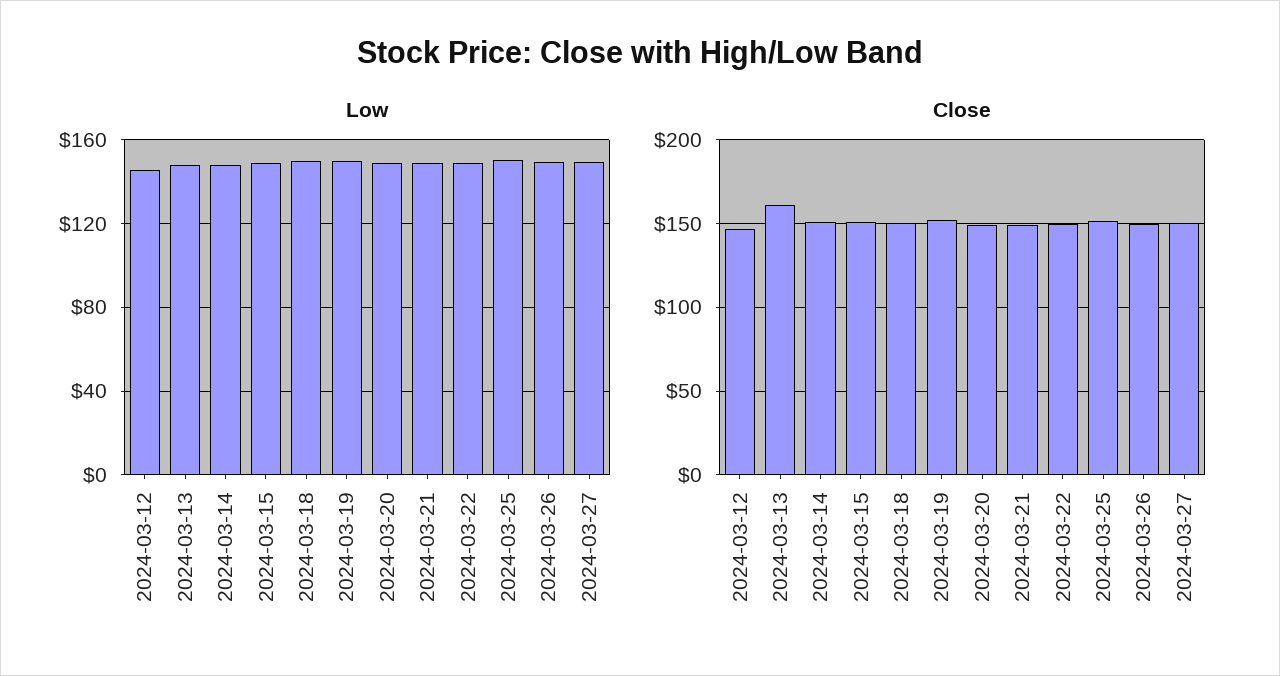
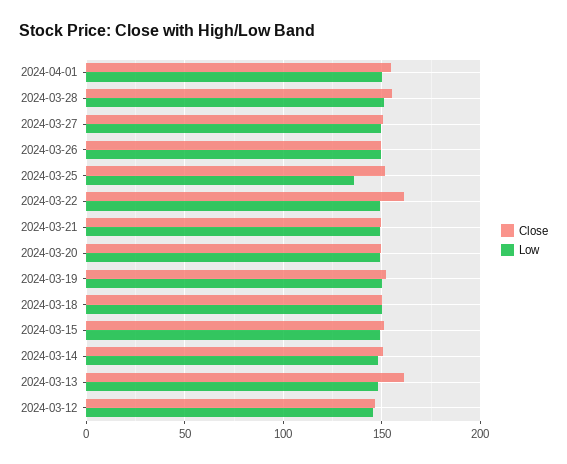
Low, 2024-03-25: 150 -> 135
Close, 2024-03-22: 150 -> 160
Close, 2024-04-01: none -> 155
Low, 2024-04-01: none -> 150
Close, 2024-03-28: none -> 155
Low, 2024-03-28: none -> 150

